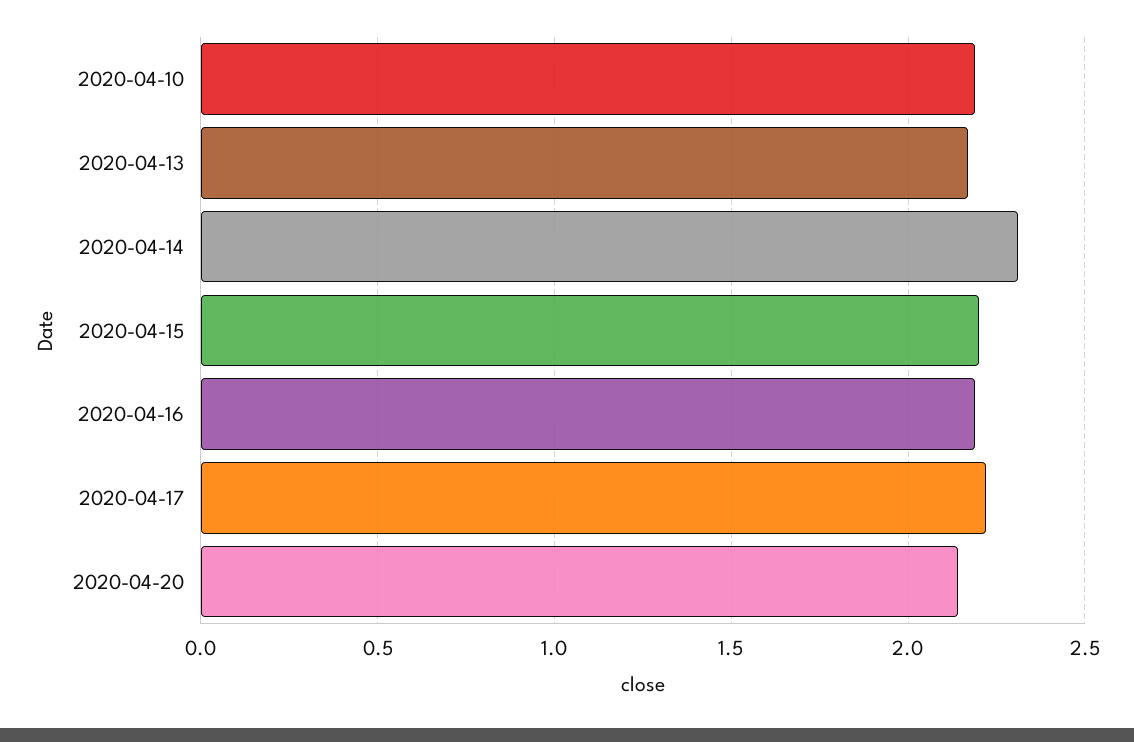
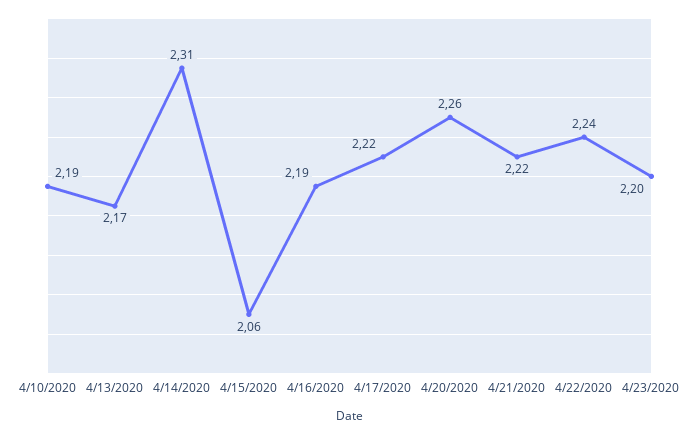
2020-04-15: 2.2 -> 2.06
2020-04-20: 2.15 -> 2.26
4/21/2020: none -> 2.22
4/22/2020: none -> 2.24
4/23/2020: none -> 2.2

